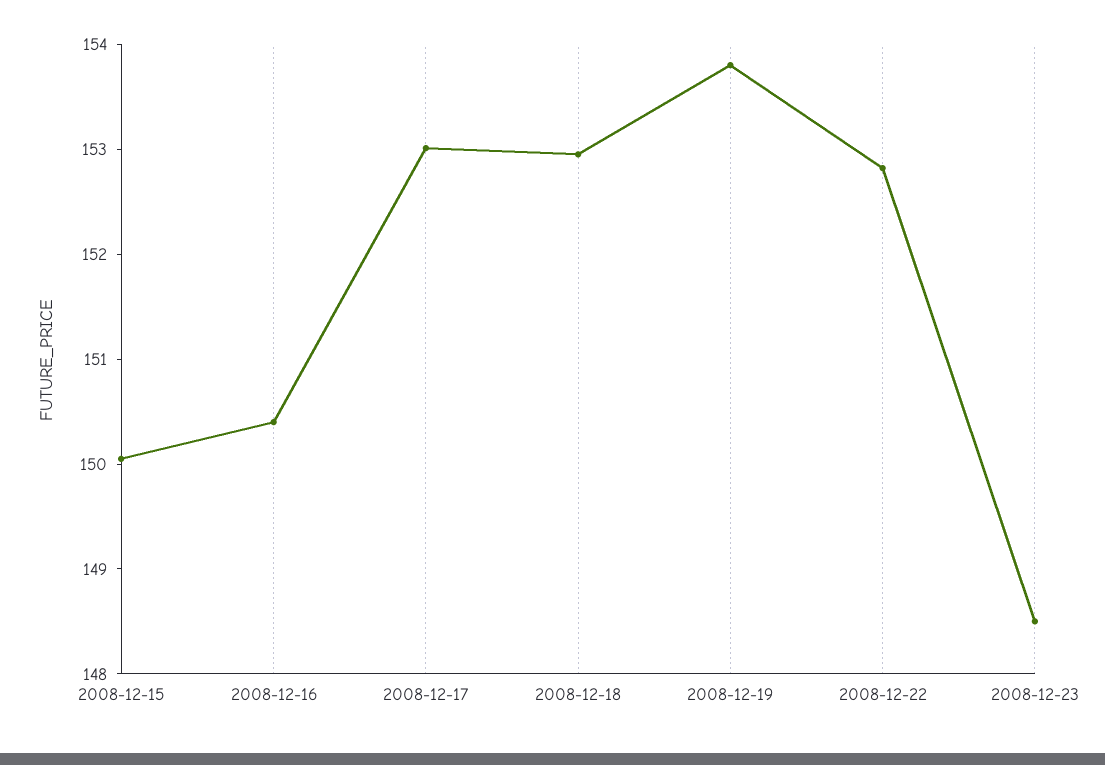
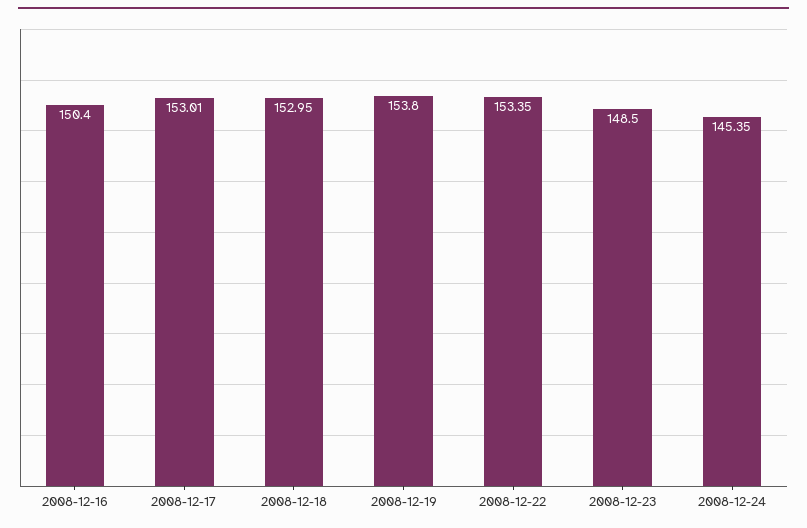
2008-12-15: 150 -> none
2008-12-22: 152.8 -> 153.35
2008-12-24: none -> 145.35

